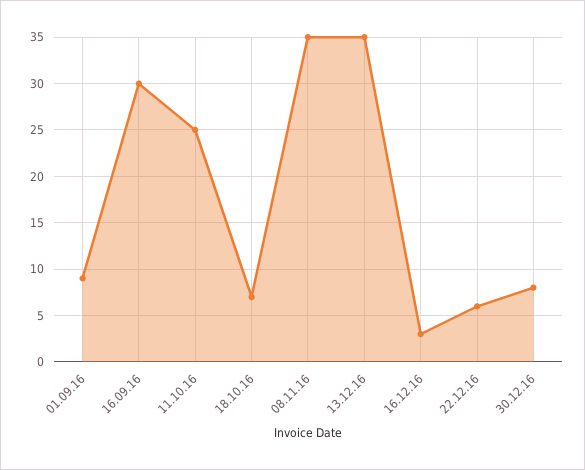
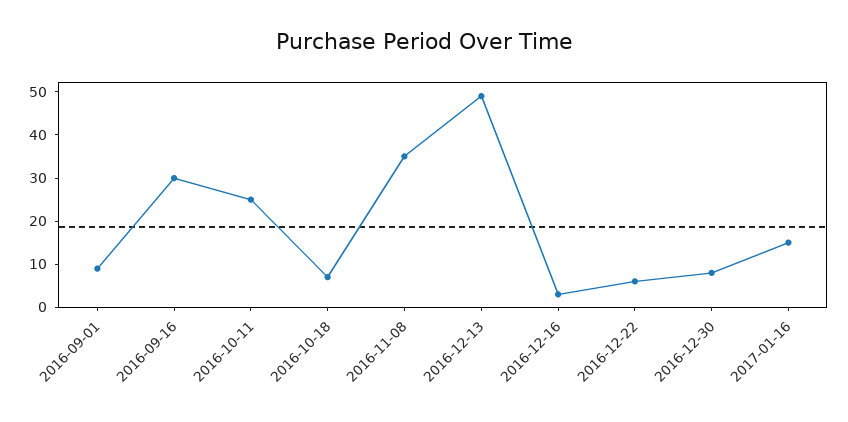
13.12.16: 35 -> 50
2017-01-16: none -> 15

